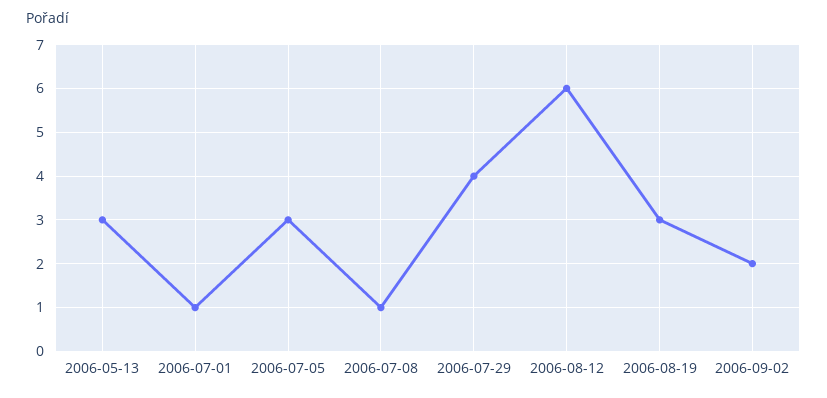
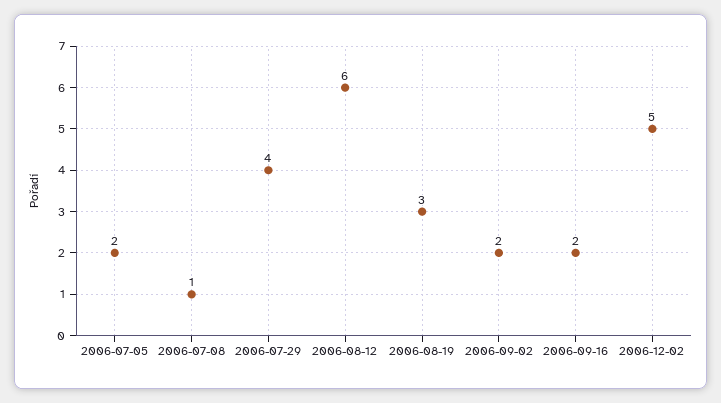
2006-05-13: 3 -> none
2006-07-01: 1 -> none
2006-07-05: 3 -> 2
2006-09-16: none -> 2
2006-12-02: none -> 5

